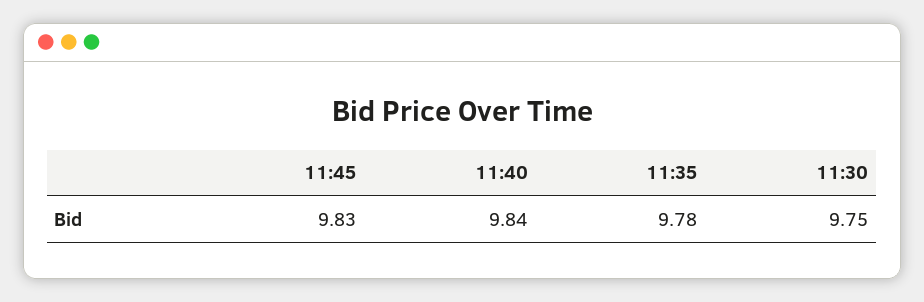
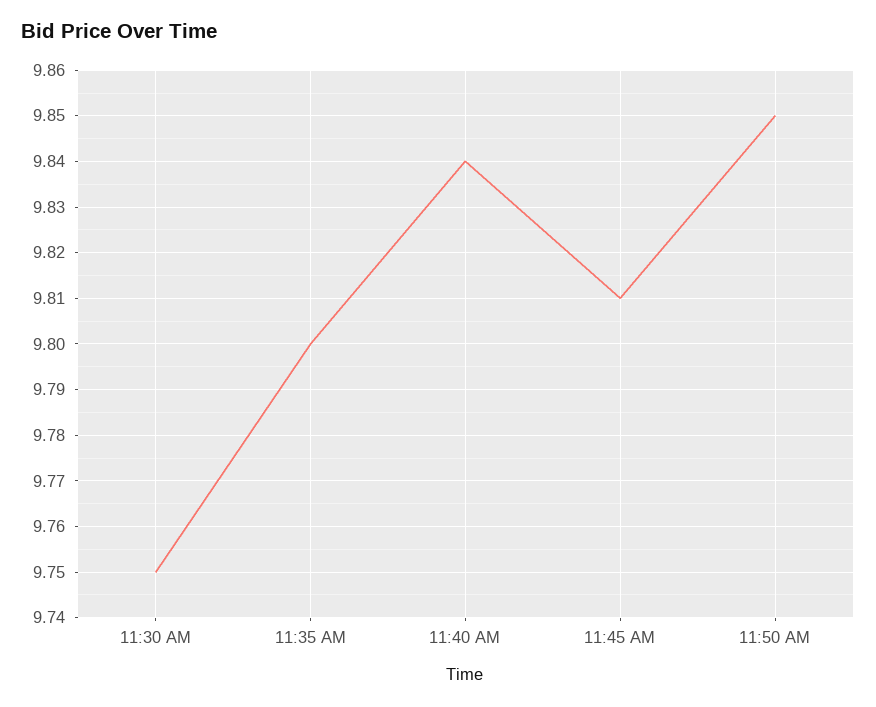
11:45: 9.83 -> 9.81
11:35: 9.78 -> 9.8
11:50 AM: none -> 9.85

